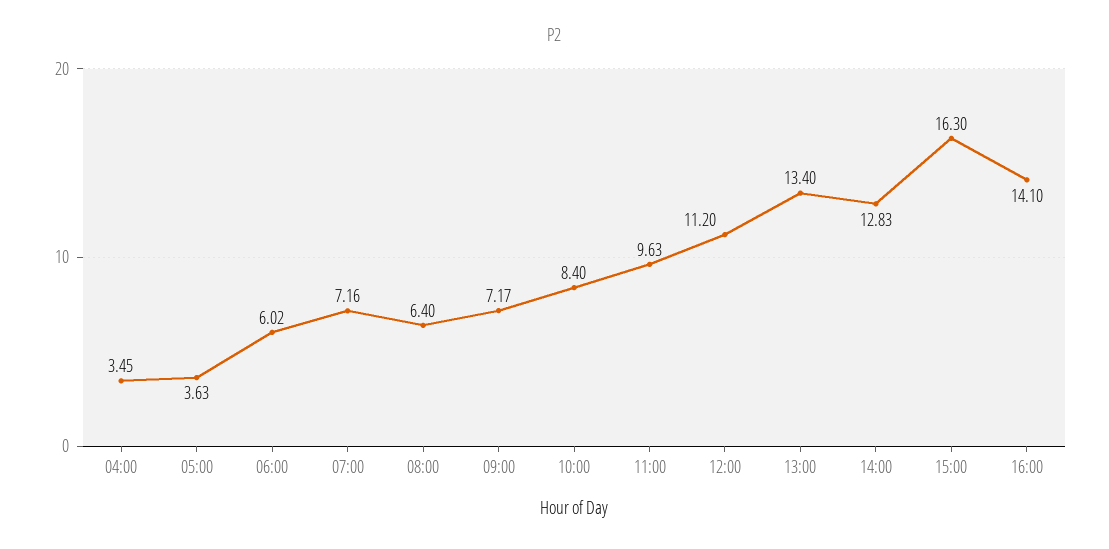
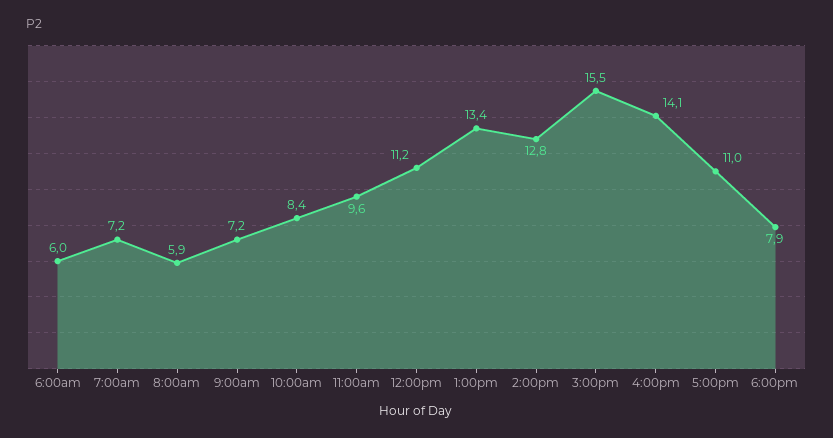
04:00: 3.45 -> none
05:00: 3.63 -> none
08:00: 6.4 -> 5.9
15:00: 16.3 -> 15.5
5:00pm: none -> 11
6:00pm: none -> 7.9

